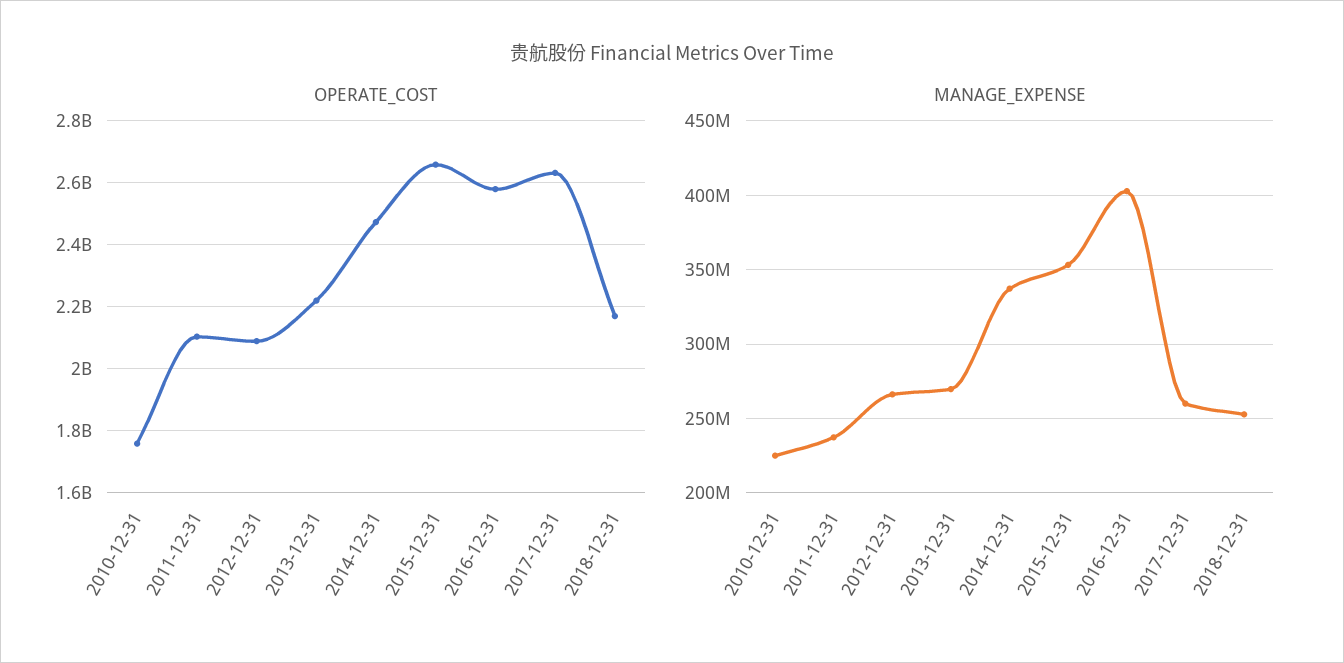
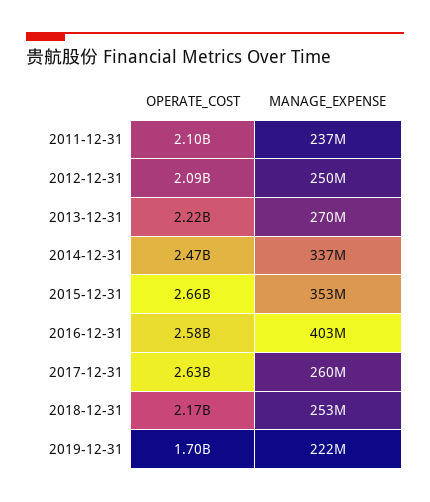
OPERATE_COST, 2010-12-31: 1760000000 -> none
MANAGE_EXPENSE, 2010-12-31: 225000000 -> none
MANAGE_EXPENSE, 2012-12-31: 265000000 -> 250000000
OPERATE_COST, 2019-12-31: none -> 1700000000
MANAGE_EXPENSE, 2019-12-31: none -> 222000000

